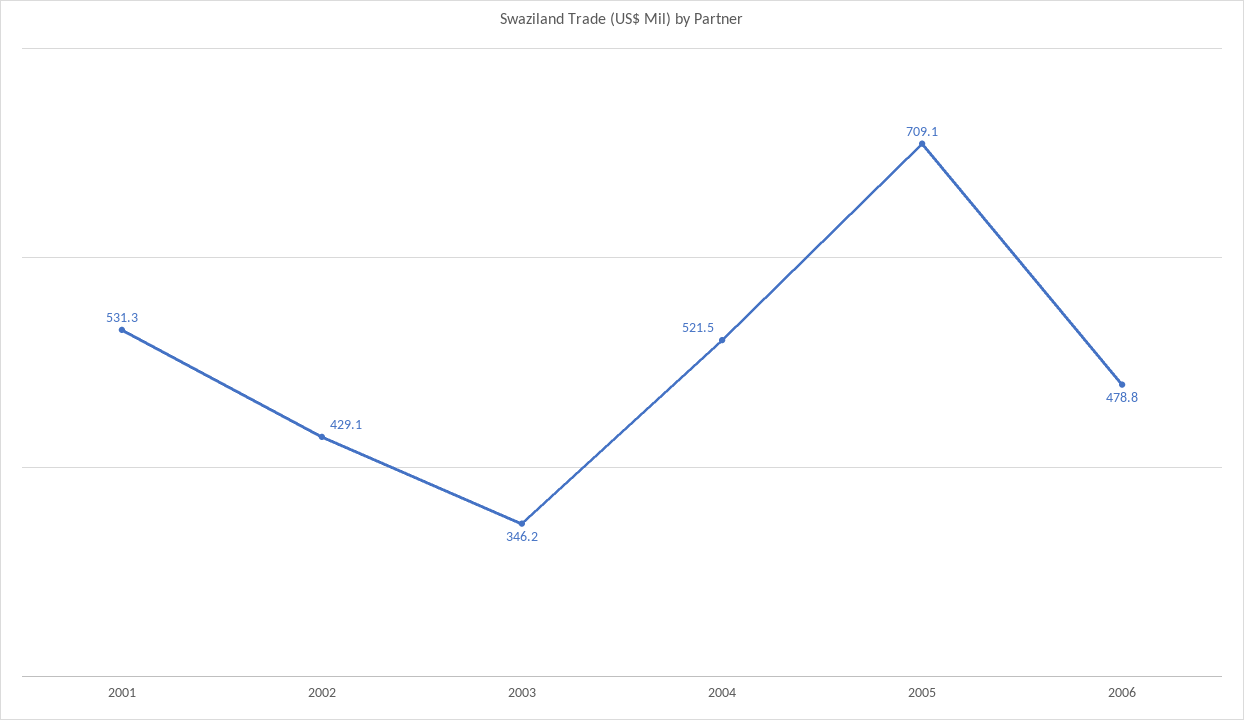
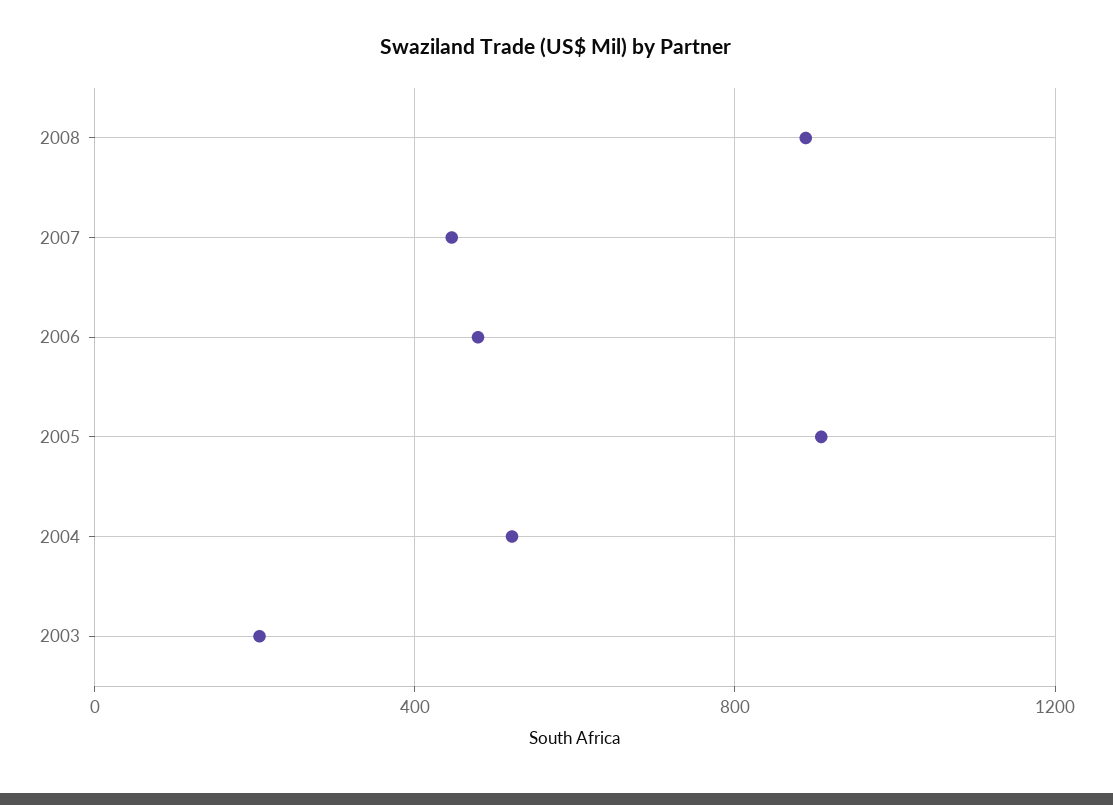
2001: 531.3 -> none
2002: 429.1 -> none
2003: 346.2 -> 200
2005: 709.1 -> 900
2008: none -> 900
2007: none -> 450

